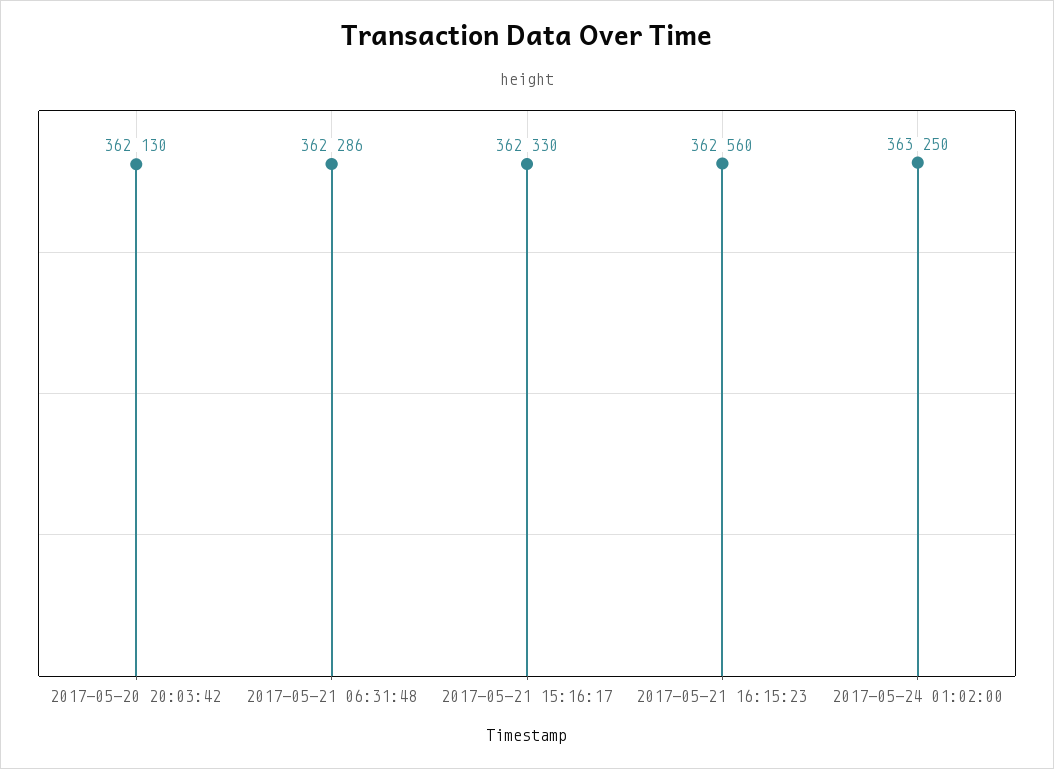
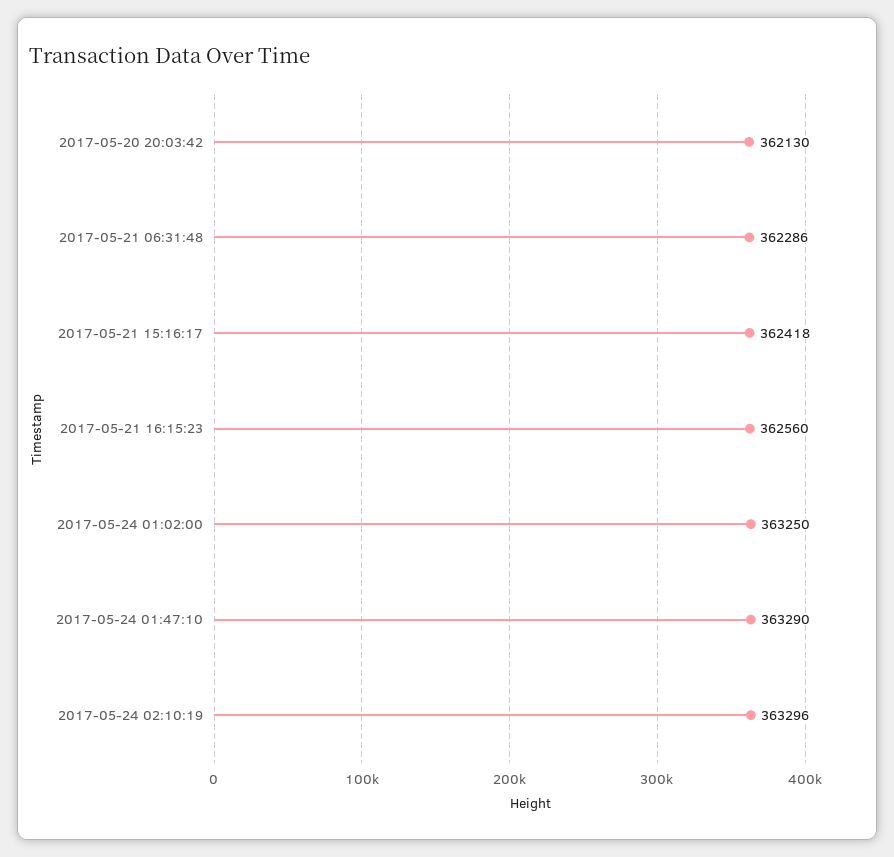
2017-05-21 15:16:17: 362330 -> 362418
2017-05-24 01:47:10: none -> 363290
2017-05-24 02:10:19: none -> 363296

